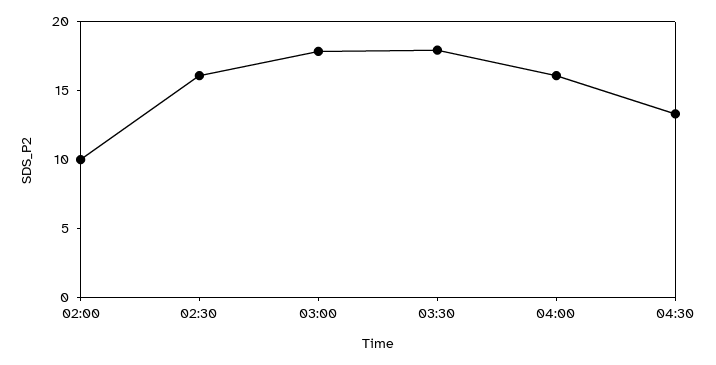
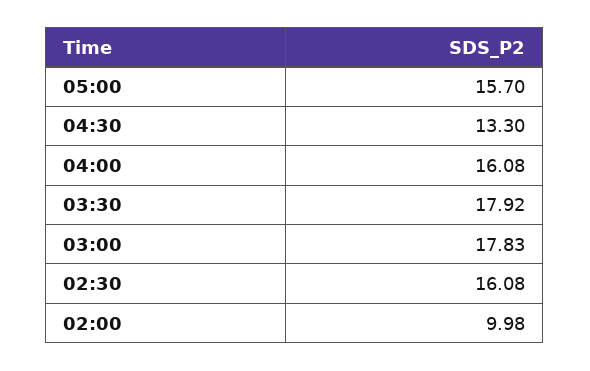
05:00: none -> 15.7

